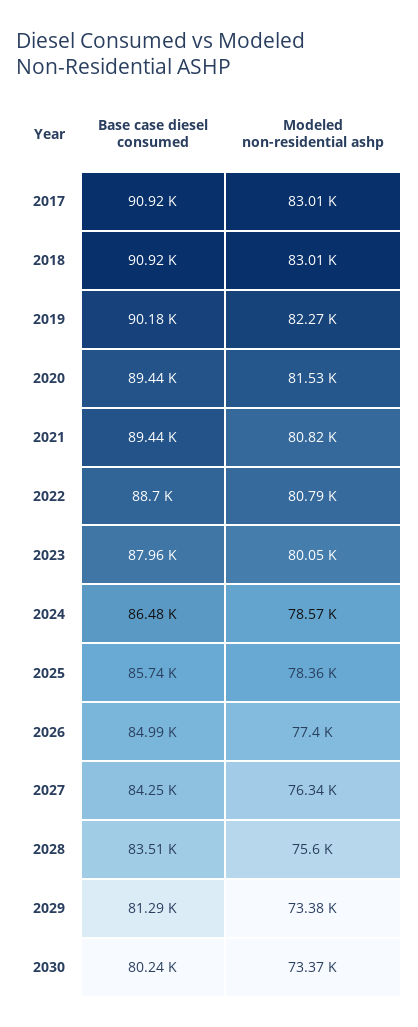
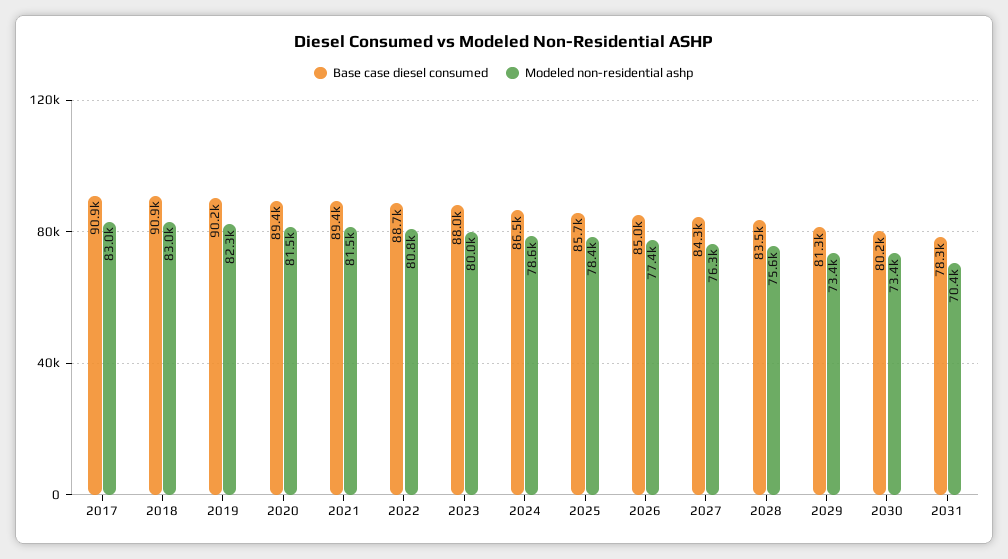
Modeled non-residential ashp, 2021: 80820 -> 81500
Base case diesel consumed, 2031: none -> 78300
Modeled non-residential ashp, 2031: none -> 70400

